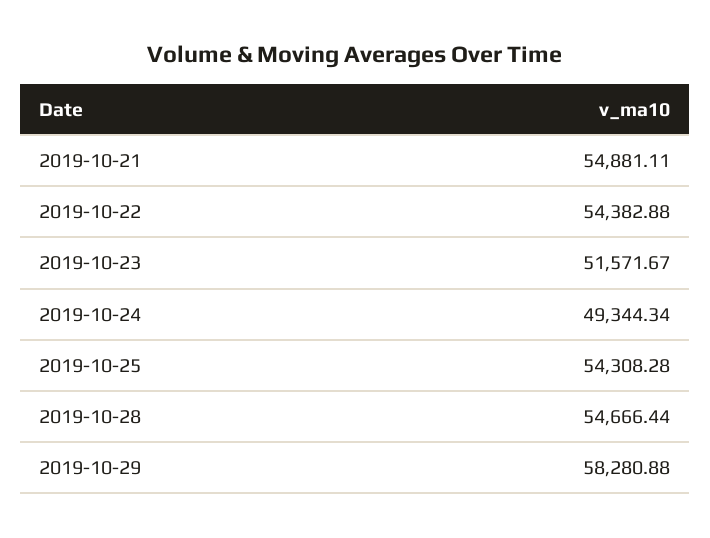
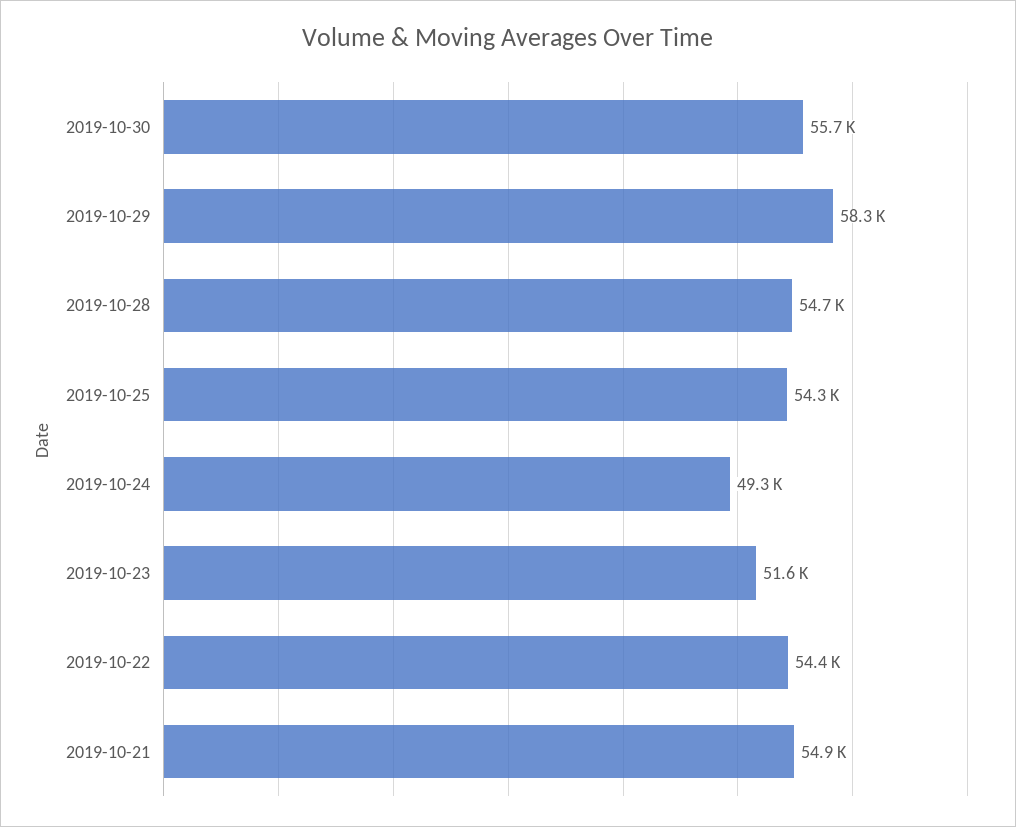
2019-10-30: none -> 55700

